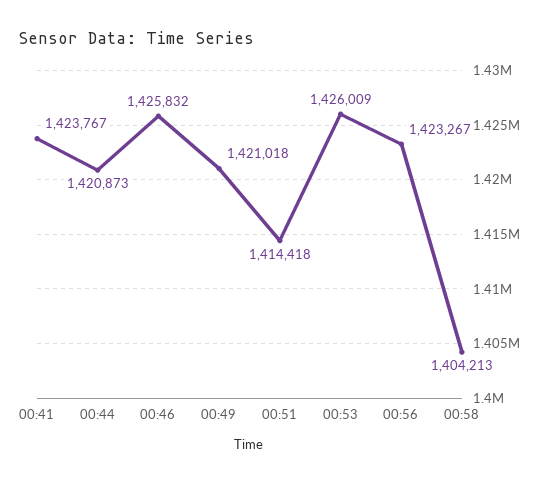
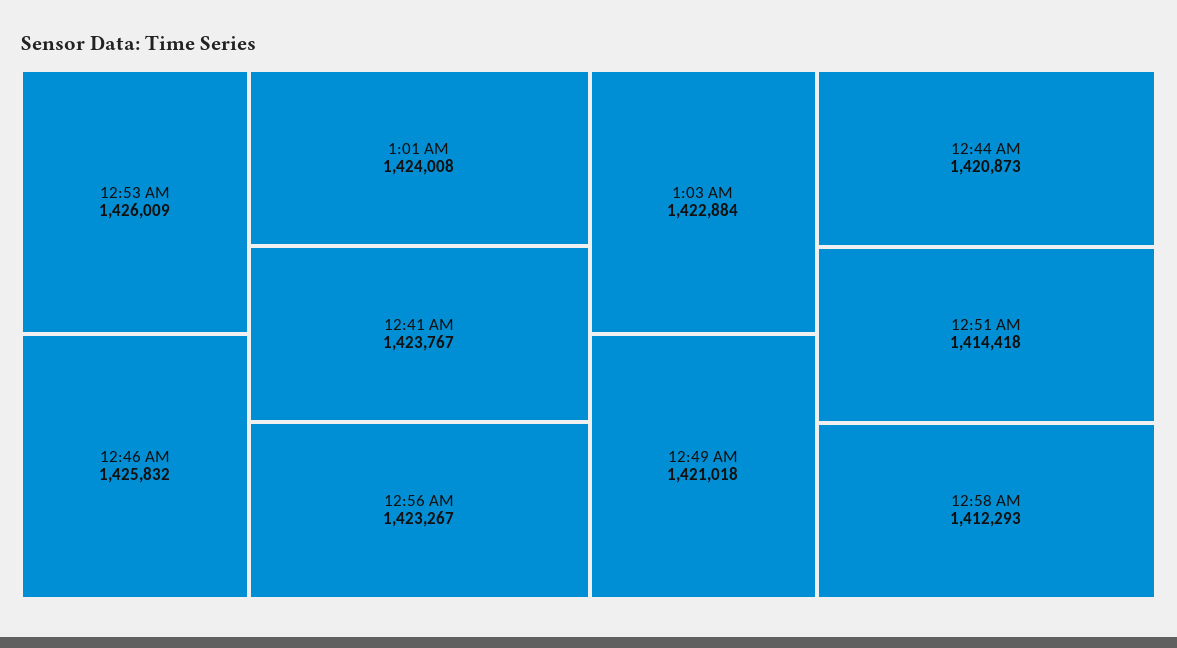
00:58: 1404213 -> 1412293
1:01 AM: none -> 1424008
1:03 AM: none -> 1422884

